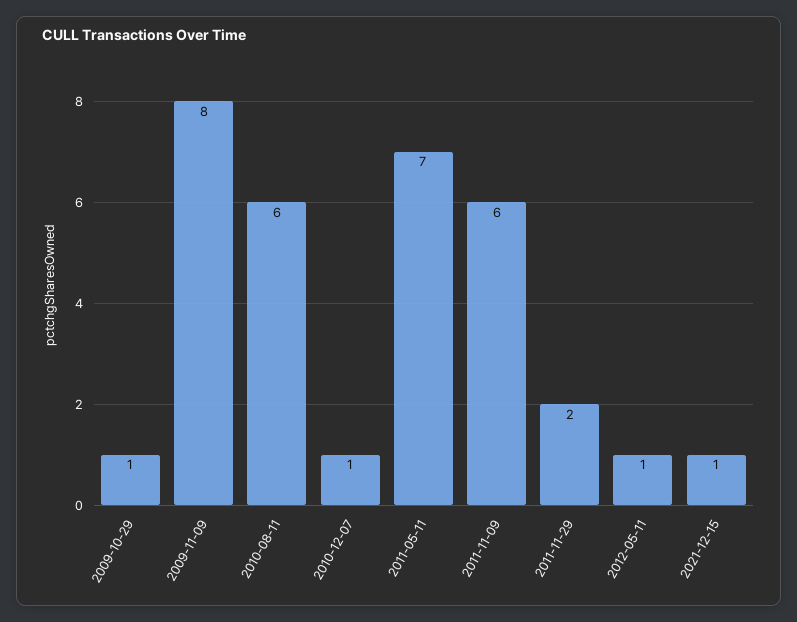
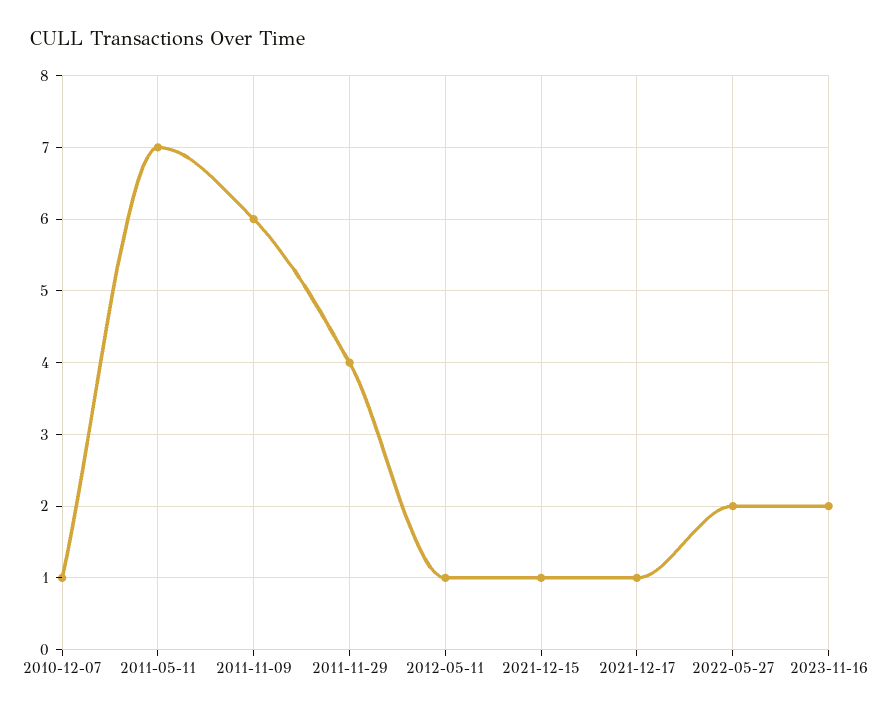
2009-10-29: 1 -> none
2009-11-09: 8 -> none
2010-08-11: 6 -> none
2011-11-29: 2 -> 4
2021-12-17: none -> 1
2022-05-27: none -> 2
2023-11-16: none -> 2

